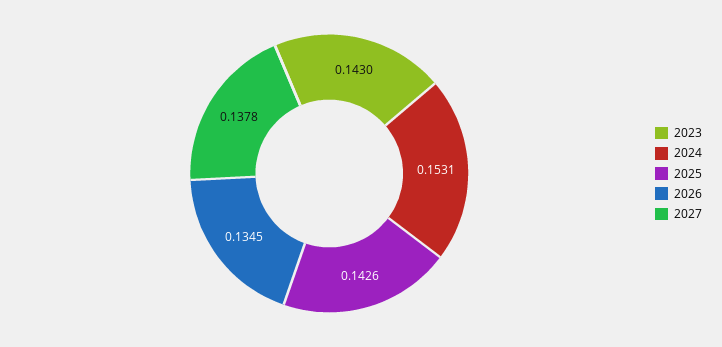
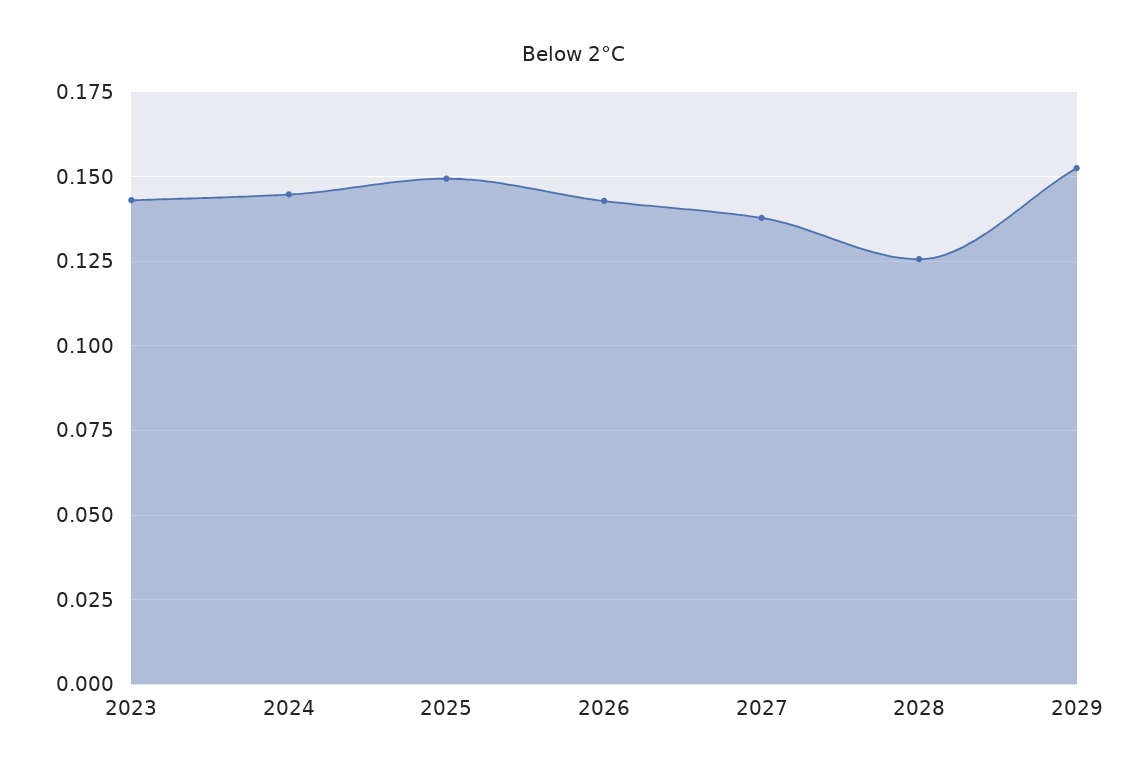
2024: 0.1531 -> 0.145
2025: 0.1426 -> 0.15
2026: 0.1345 -> 0.1425
2028: none -> 0.125
2029: none -> 0.1525

